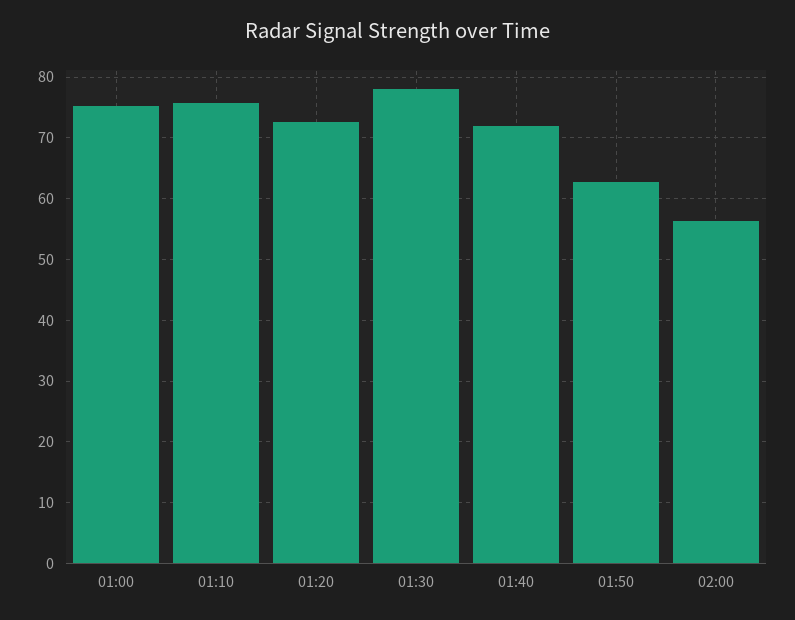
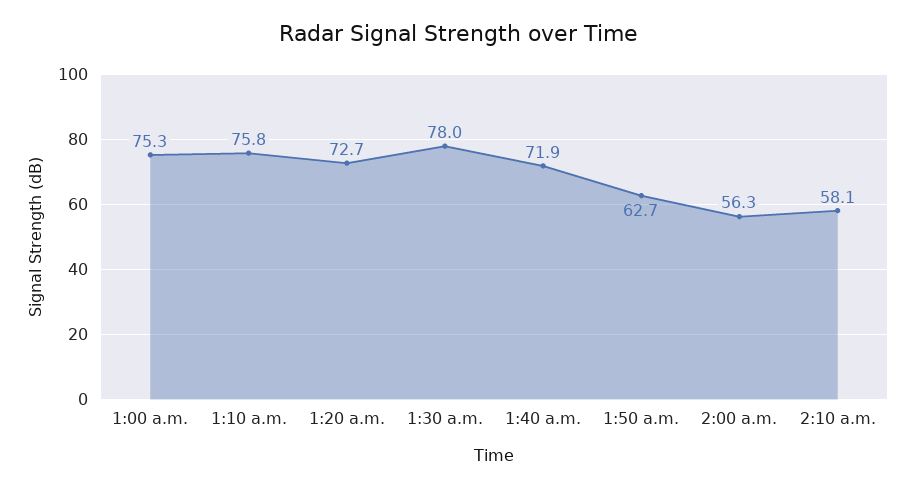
2:10 a.m.: none -> 58.1

